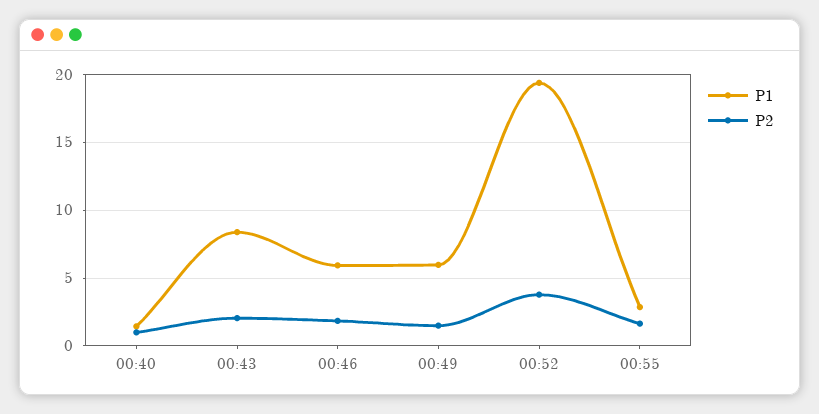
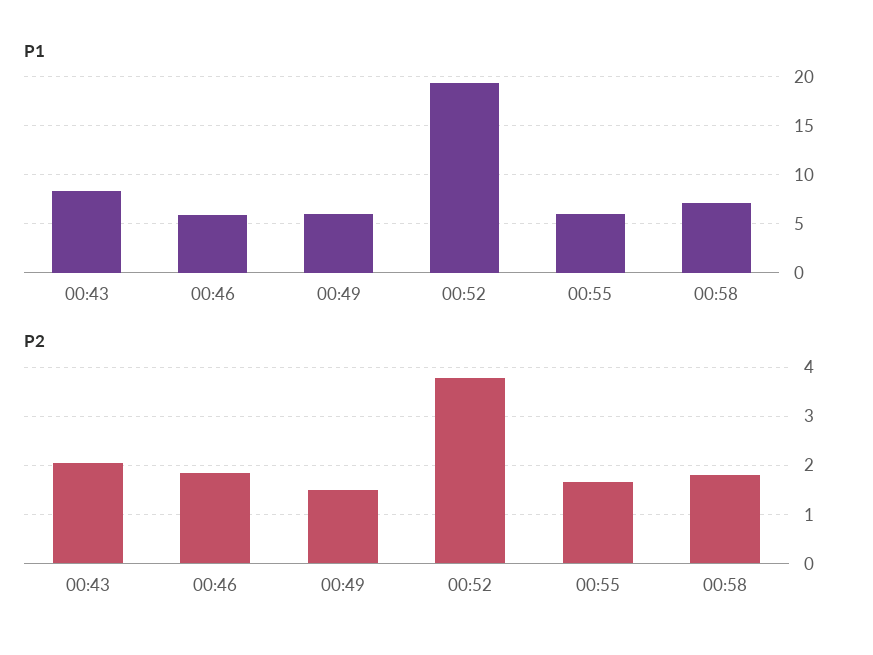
P1, 00:40: 1.5 -> none
P2, 00:40: 1 -> none
P1, 00:55: 3 -> 6
P1, 00:58: none -> 7
P2, 00:58: none -> 1.8

